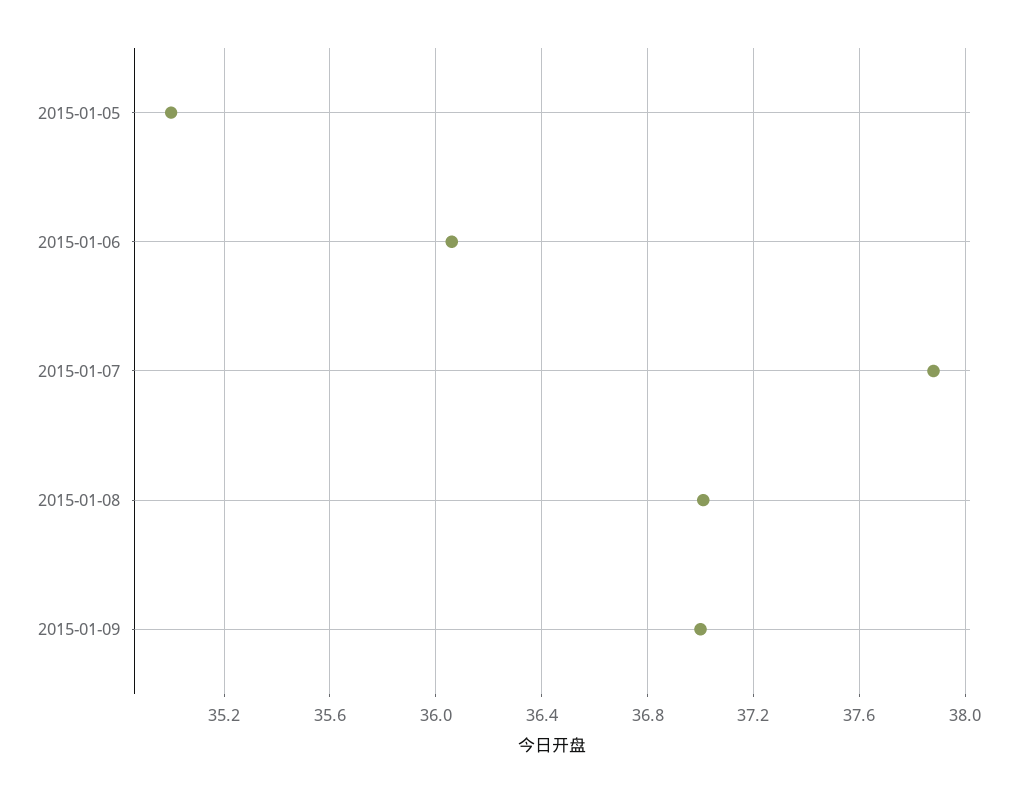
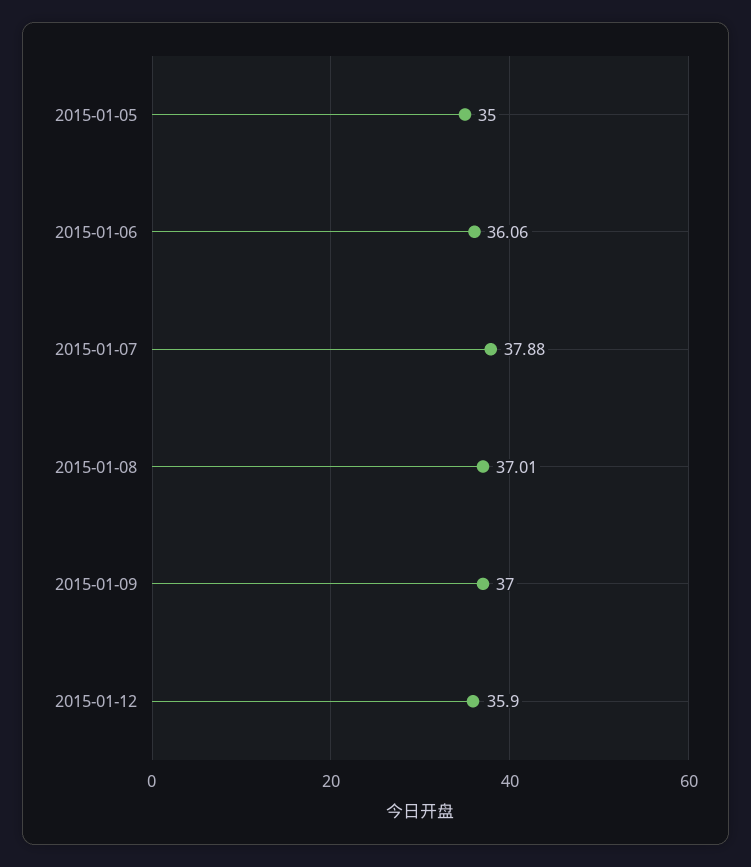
2015-01-12: none -> 35.9

